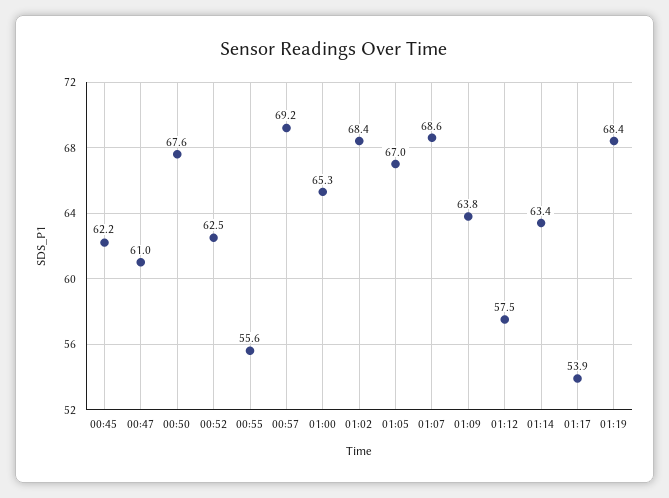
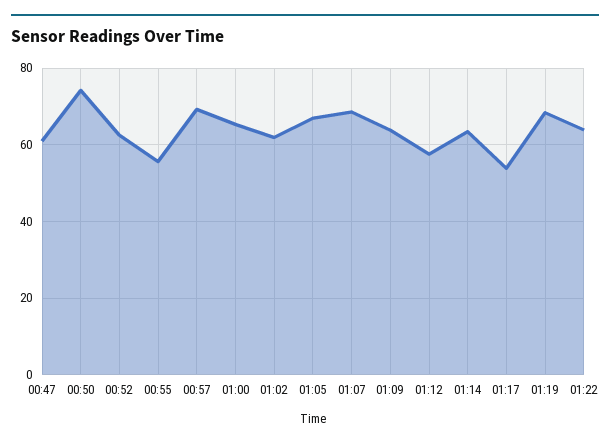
00:45: 62.2 -> none
00:50: 67.6 -> 74
01:02: 68.4 -> 62
01:22: none -> 64

